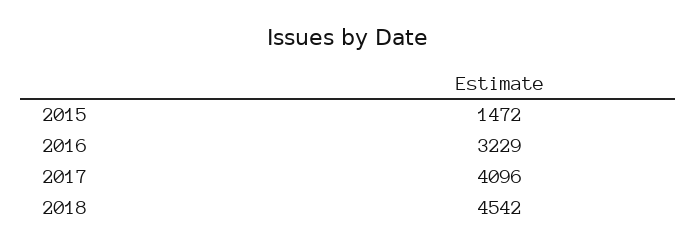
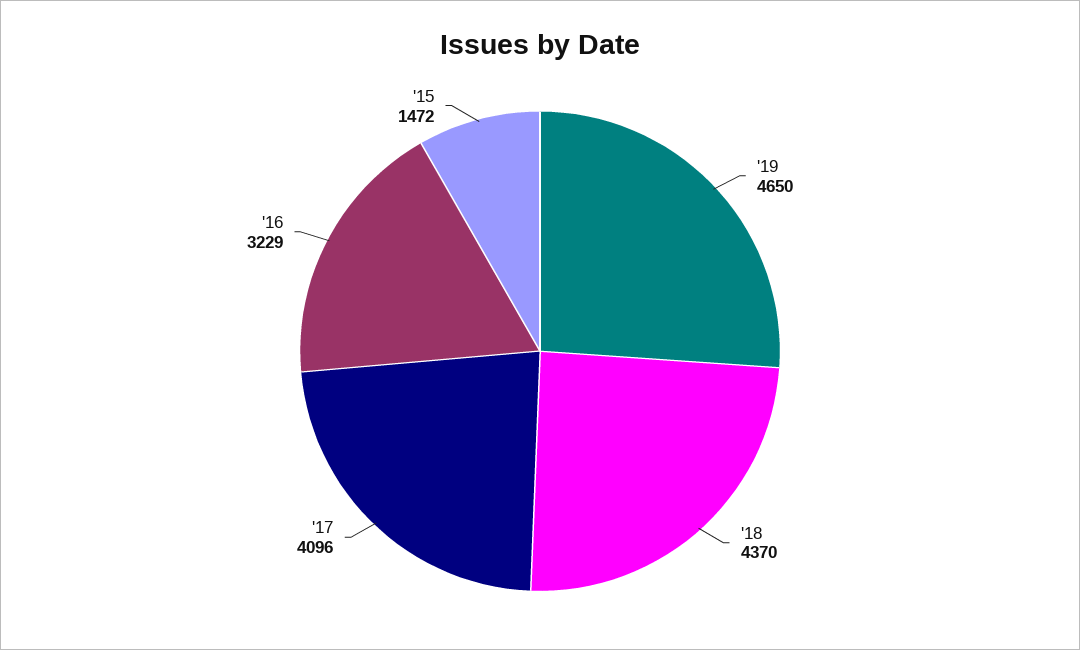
2018: 4542 -> 4370
'19: none -> 4650

